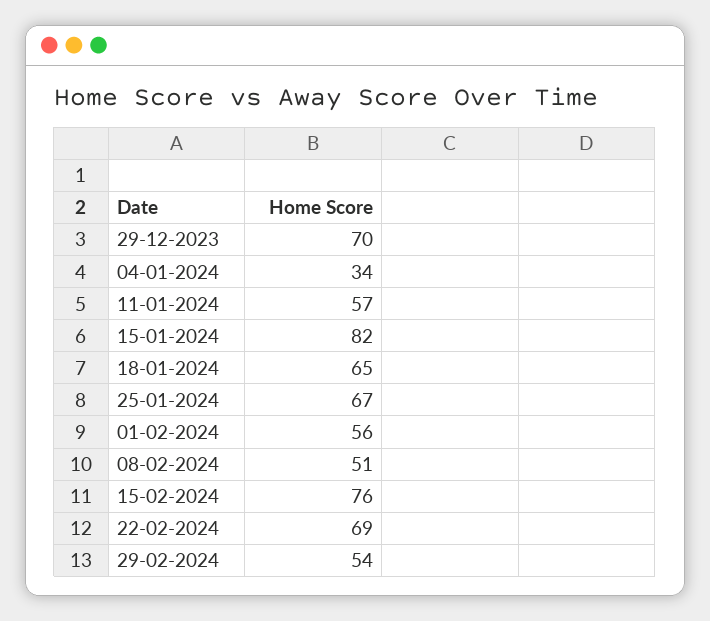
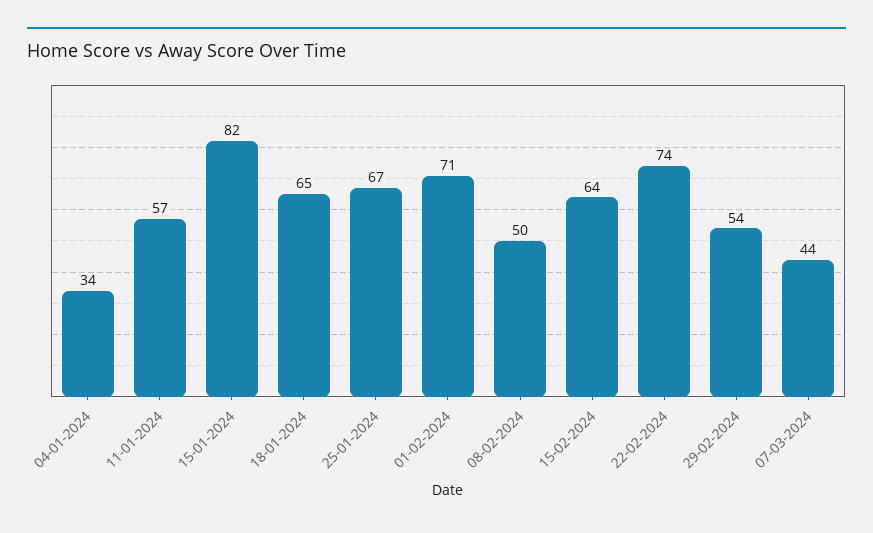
29-12-2023: 70 -> none
01-02-2024: 56 -> 71
08-02-2024: 51 -> 50
15-02-2024: 76 -> 64
22-02-2024: 69 -> 74
07-03-2024: none -> 44

